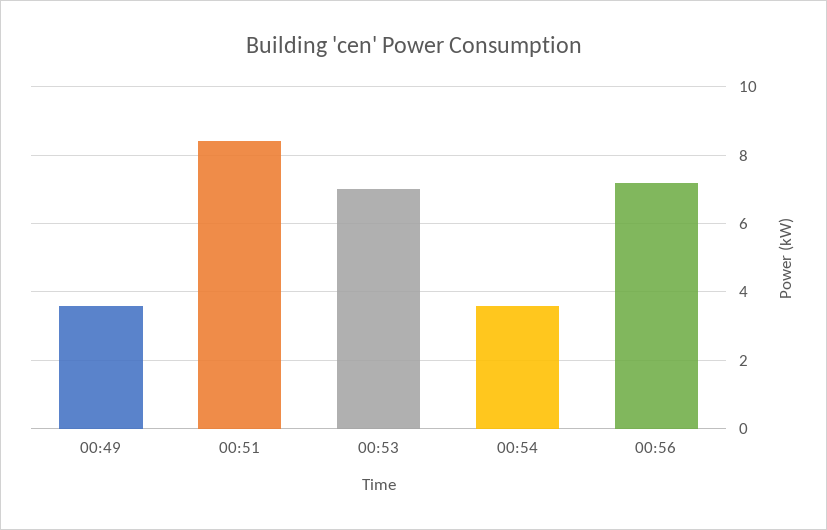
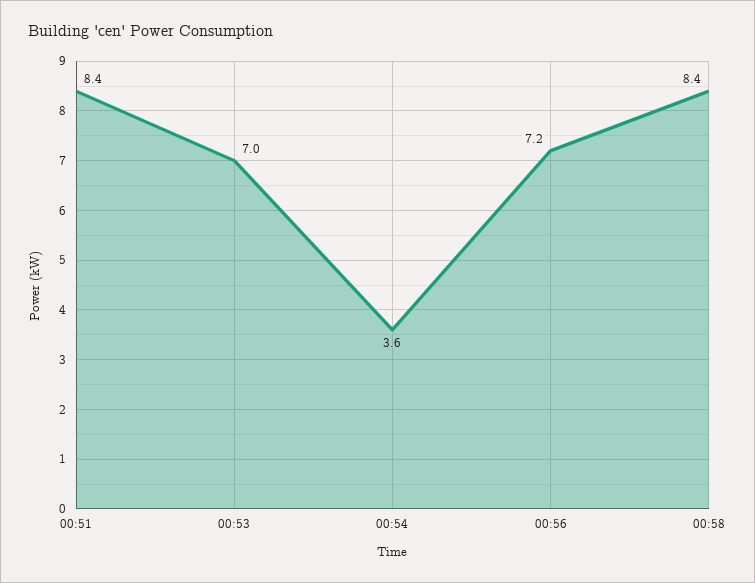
00:49: 3.6 -> none
00:58: none -> 8.4

